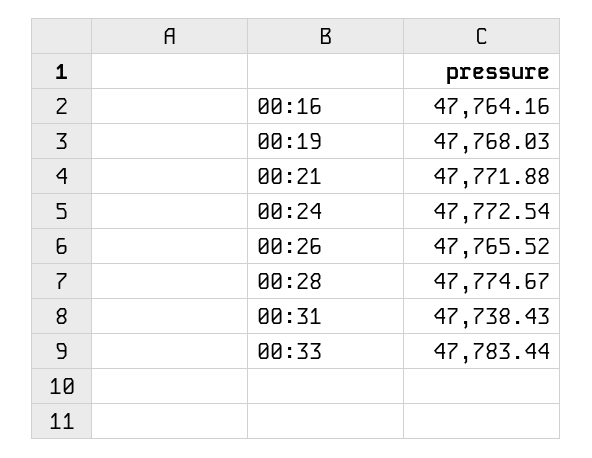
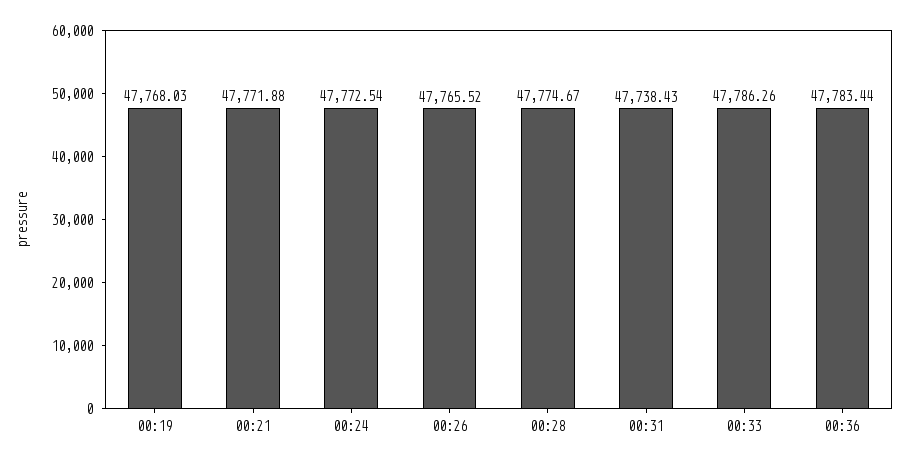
00:16: 47764.16 -> none
00:33: 47783.44 -> 47786.26
00:36: none -> 47783.44

